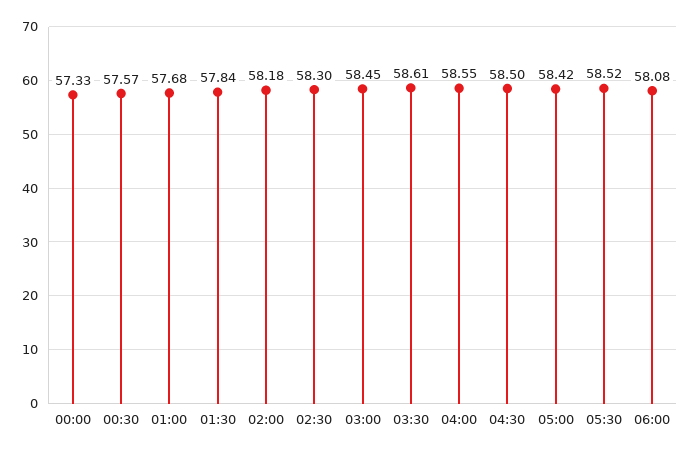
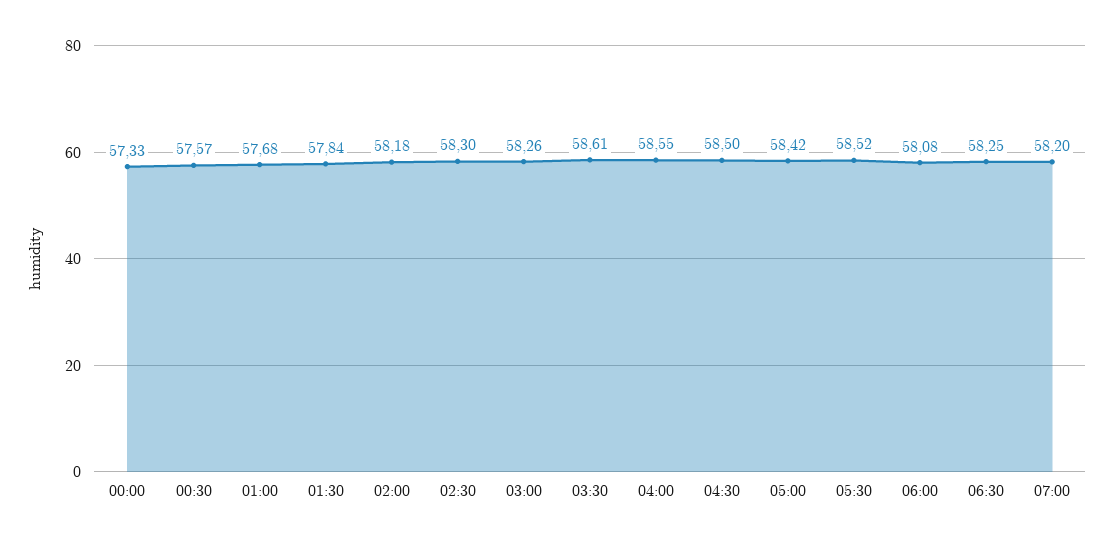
03:00: 58.45 -> 58.26
06:30: none -> 58.25
07:00: none -> 58.2

